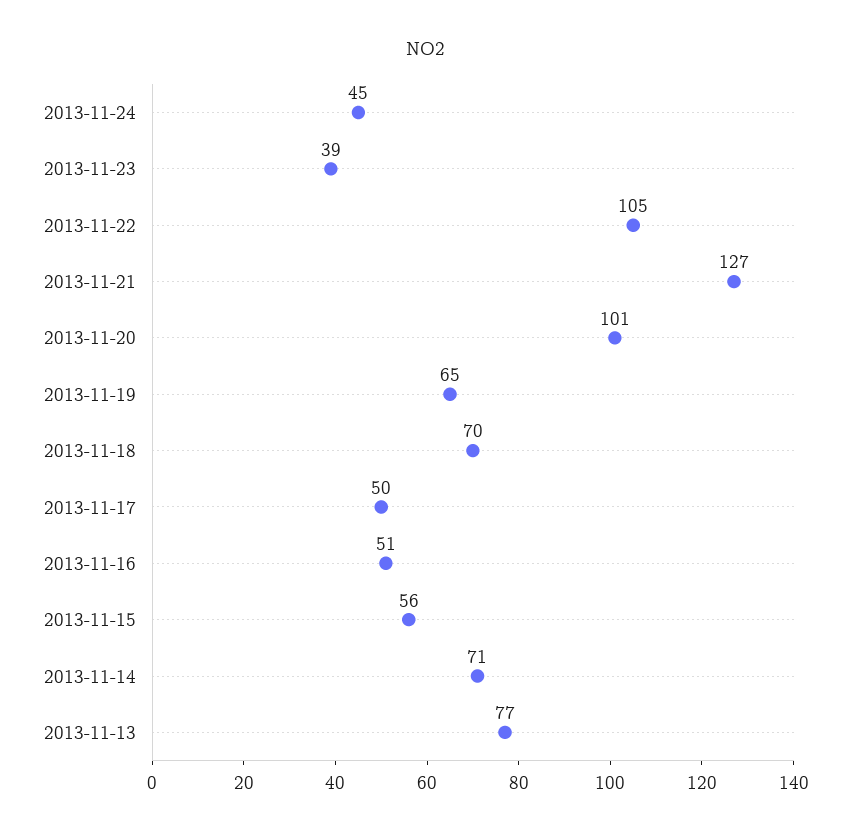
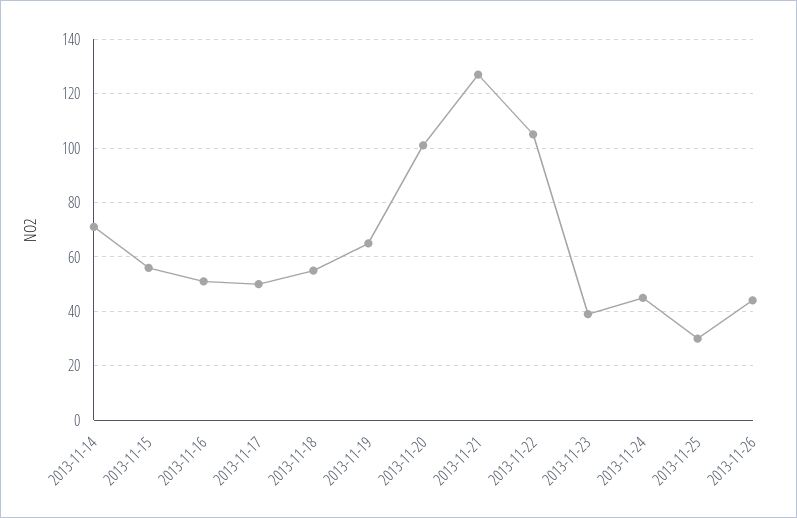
2013-11-18: 70 -> 55
2013-11-13: 77 -> none
2013-11-25: none -> 30
2013-11-26: none -> 45

